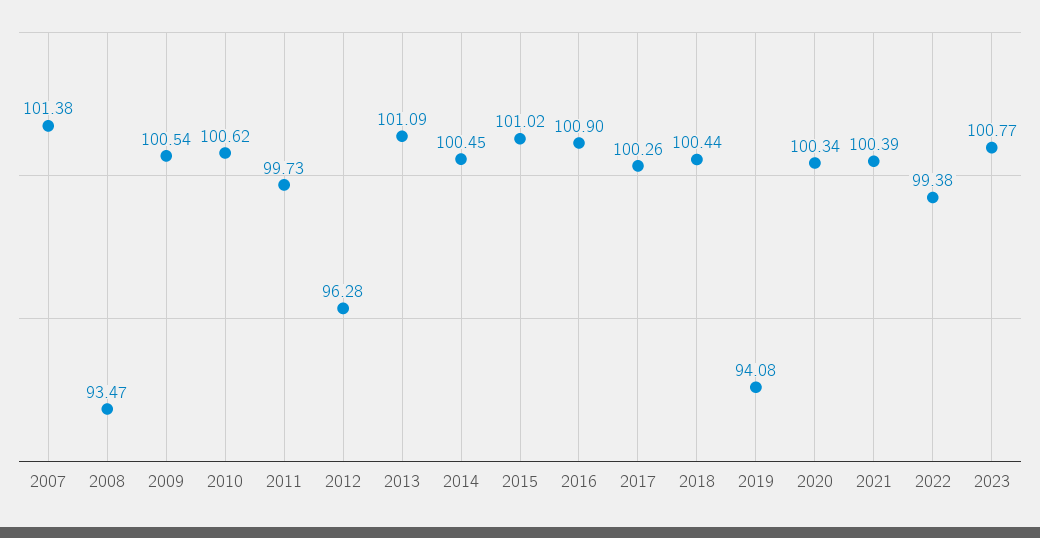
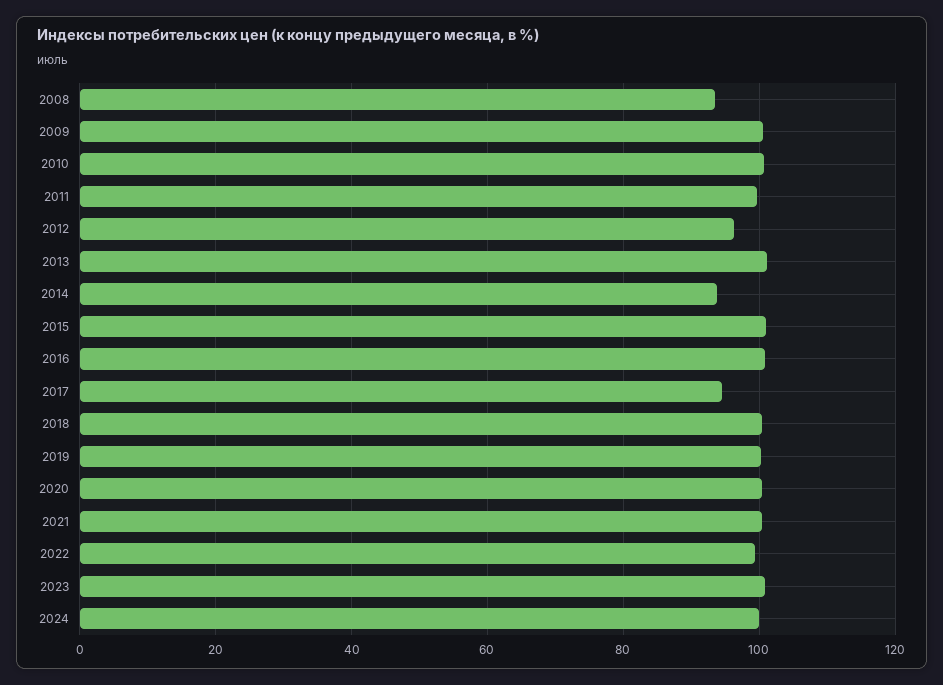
2007: 101.38 -> none
2014: 100.45 -> 94
2017: 100.26 -> 94
2019: 94.08 -> 100
2024: none -> 100

